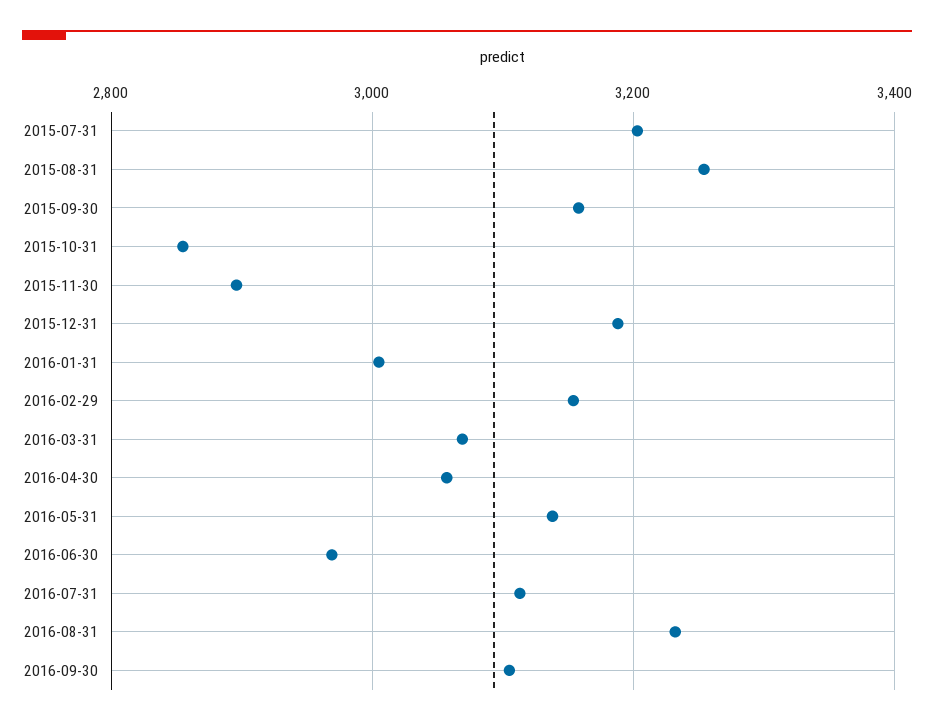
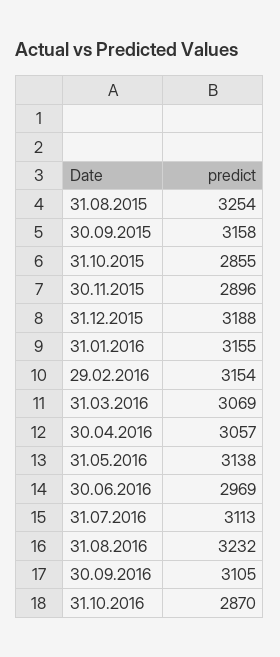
2015-07-31: 3200 -> none
2016-01-31: 3000 -> 3155
31.10.2016: none -> 2870

